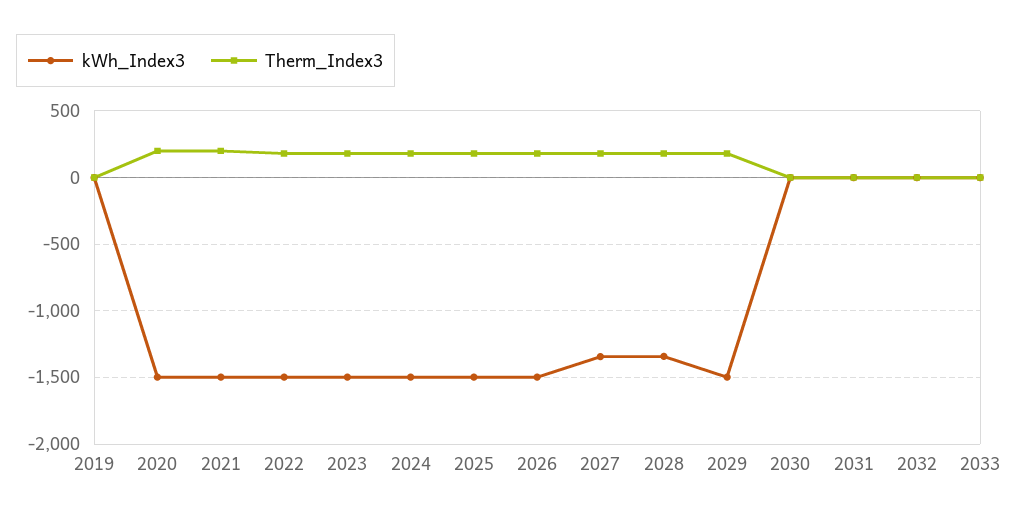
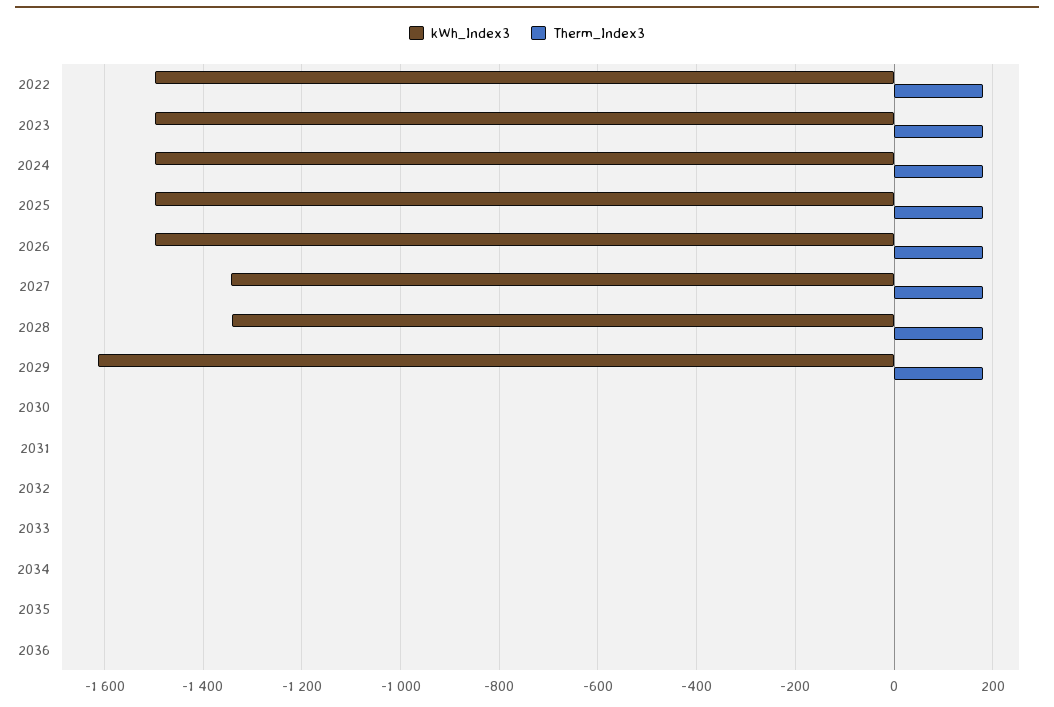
kWh_Index3, 2019: 0 -> none
Therm_Index3, 2019: 0 -> none
kWh_Index3, 2020: -1500 -> none
Therm_Index3, 2020: 200 -> none
kWh_Index3, 2021: -1500 -> none
Therm_Index3, 2021: 200 -> none
kWh_Index3, 2029: -1500 -> -1620
kWh_Index3, 2034: none -> 0
Therm_Index3, 2034: none -> 0
kWh_Index3, 2035: none -> 0
Therm_Index3, 2035: none -> 0
kWh_Index3, 2036: none -> 0
Therm_Index3, 2036: none -> 0

